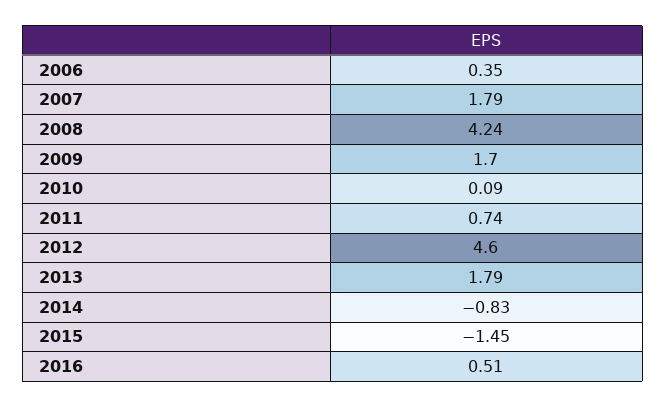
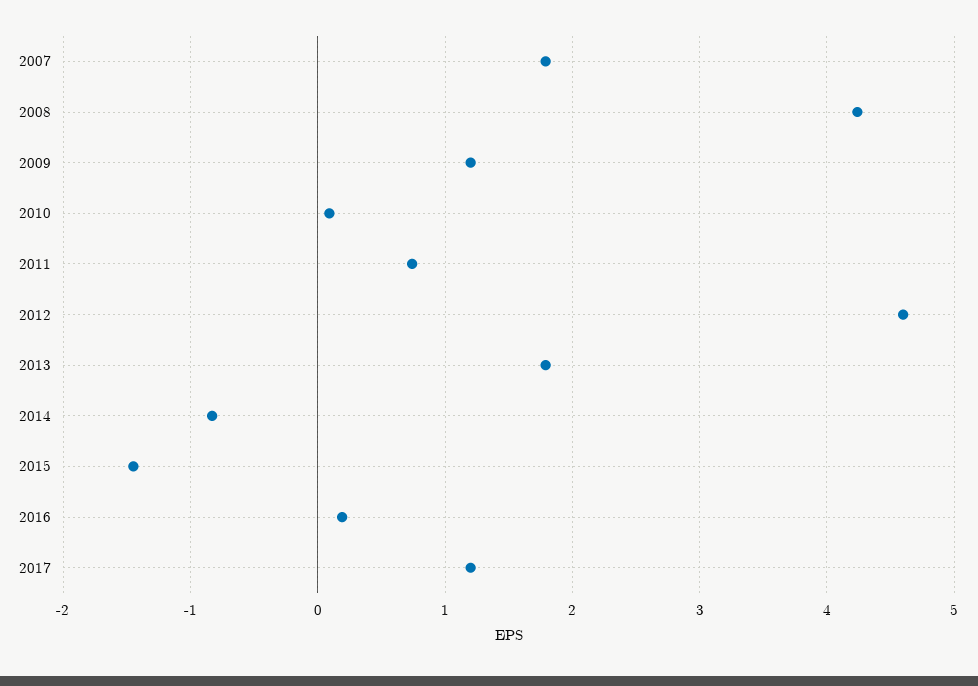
2006: 0.35 -> none
2009: 1.7 -> 1.2
2016: 0.51 -> 0.2
2017: none -> 1.2

